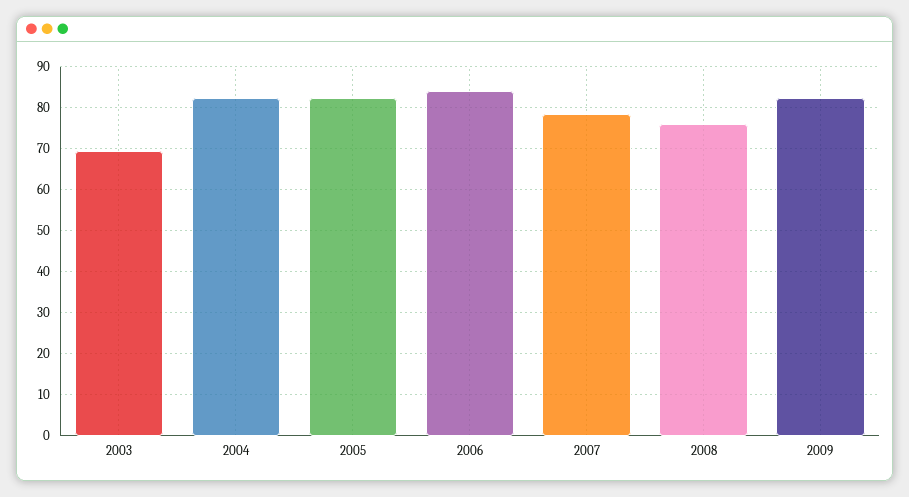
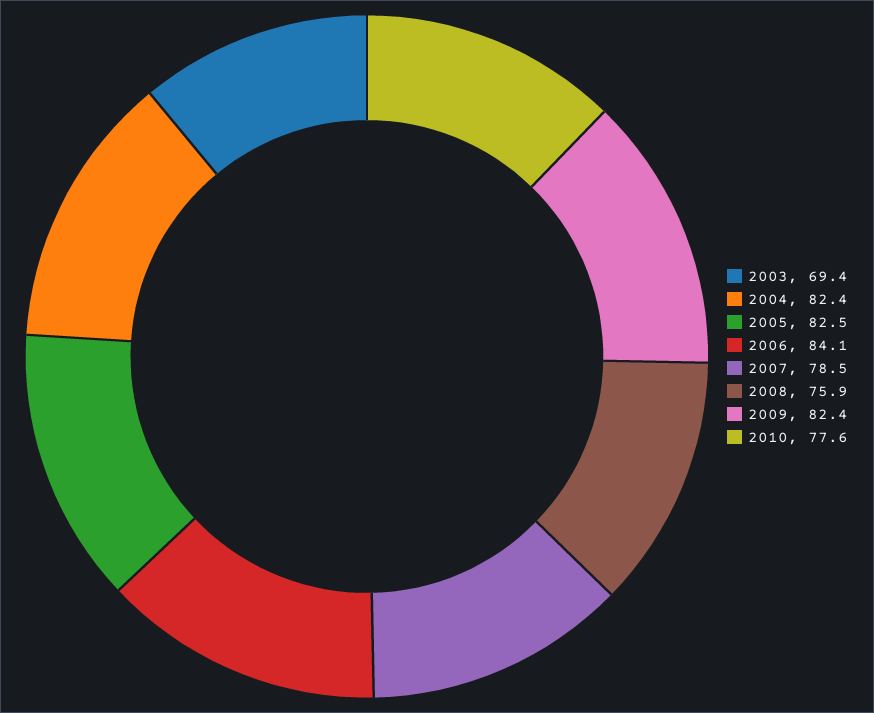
2010: none -> 77.6

